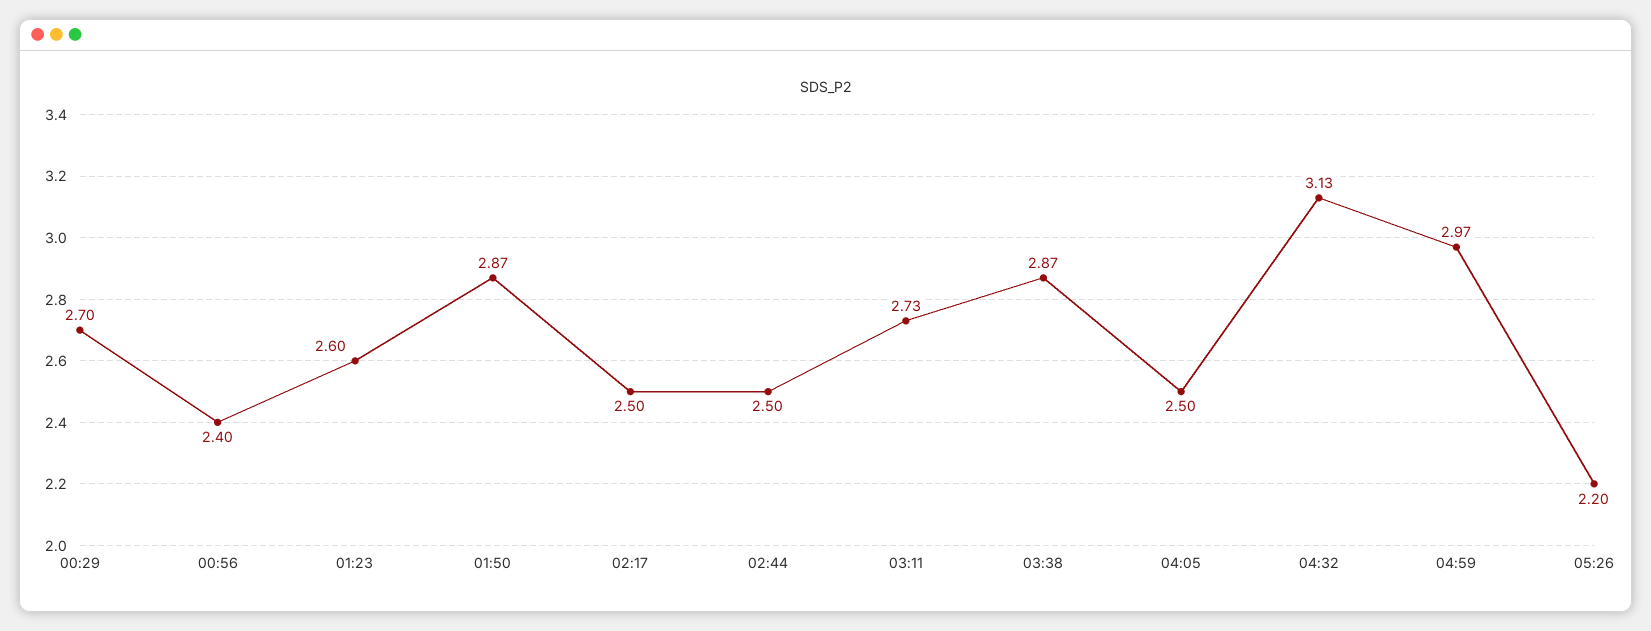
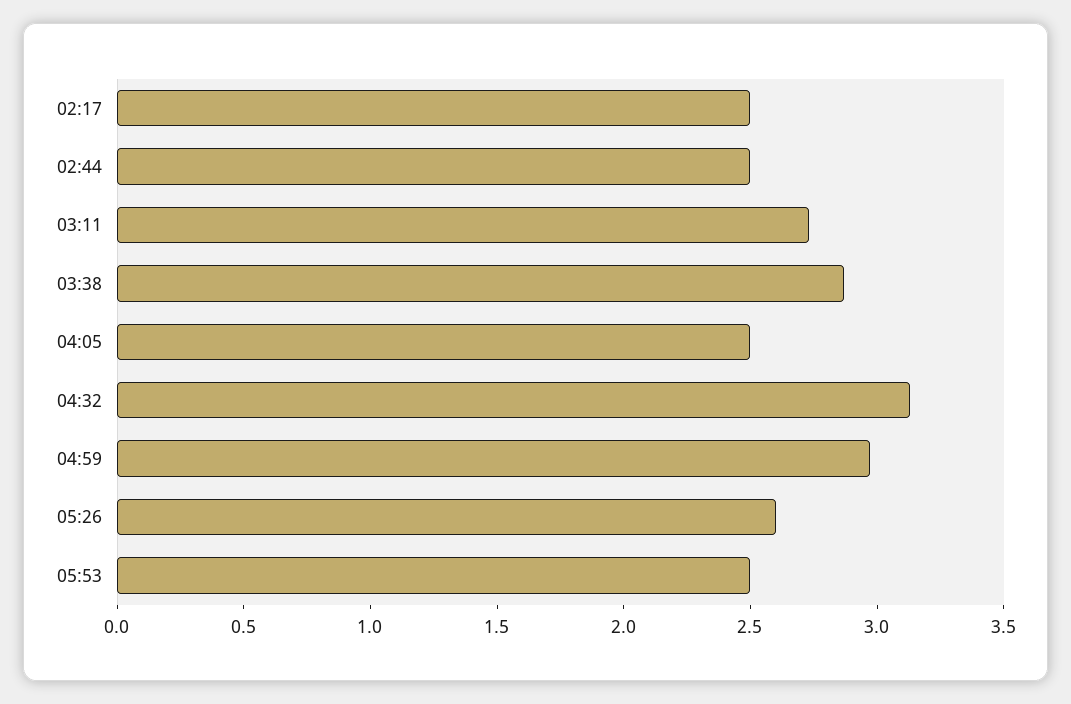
00:29: 2.7 -> none
00:56: 2.4 -> none
01:23: 2.6 -> none
01:50: 2.87 -> none
05:26: 2.2 -> 2.6
05:53: none -> 2.5

